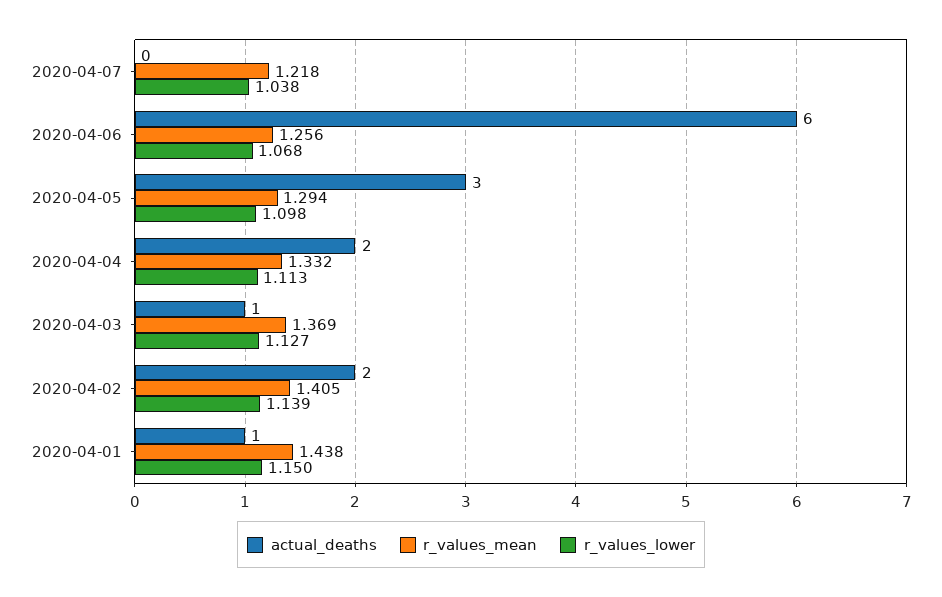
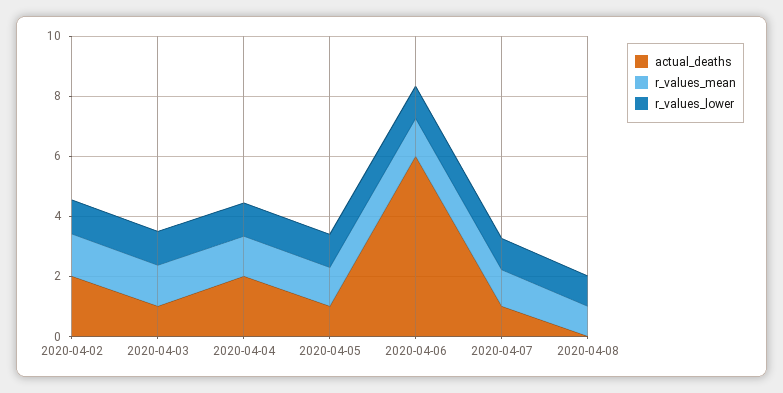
actual_deaths, 2020-04-07: 0 -> 1
actual_deaths, 2020-04-05: 3 -> 1
actual_deaths, 2020-04-01: 1 -> none
r_values_mean, 2020-04-01: 1.438 -> none
r_values_lower, 2020-04-01: 1.15 -> none
actual_deaths, 2020-04-08: none -> 0
r_values_mean, 2020-04-08: none -> 1
r_values_lower, 2020-04-08: none -> 1

